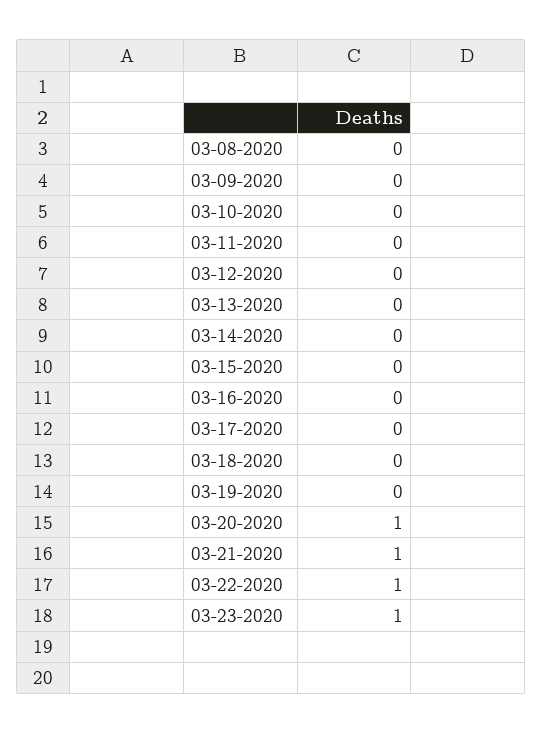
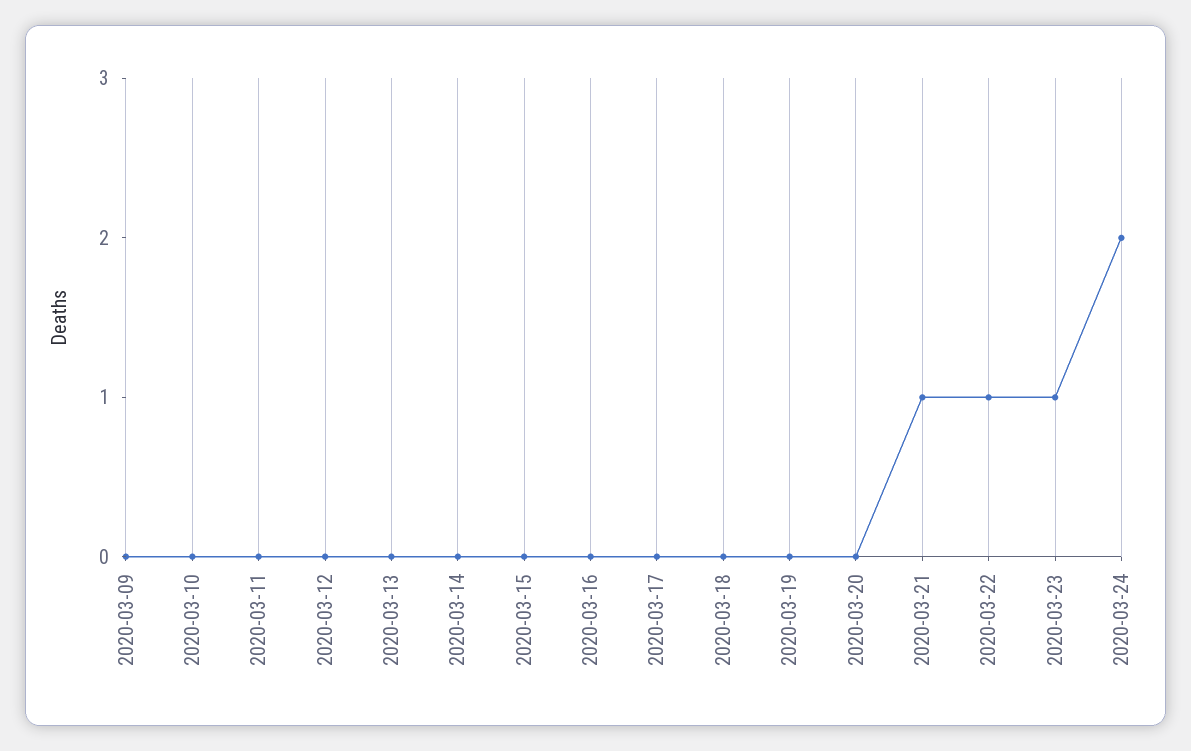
03-08-2020: 0 -> none
03-20-2020: 1 -> 0
2020-03-24: none -> 2

